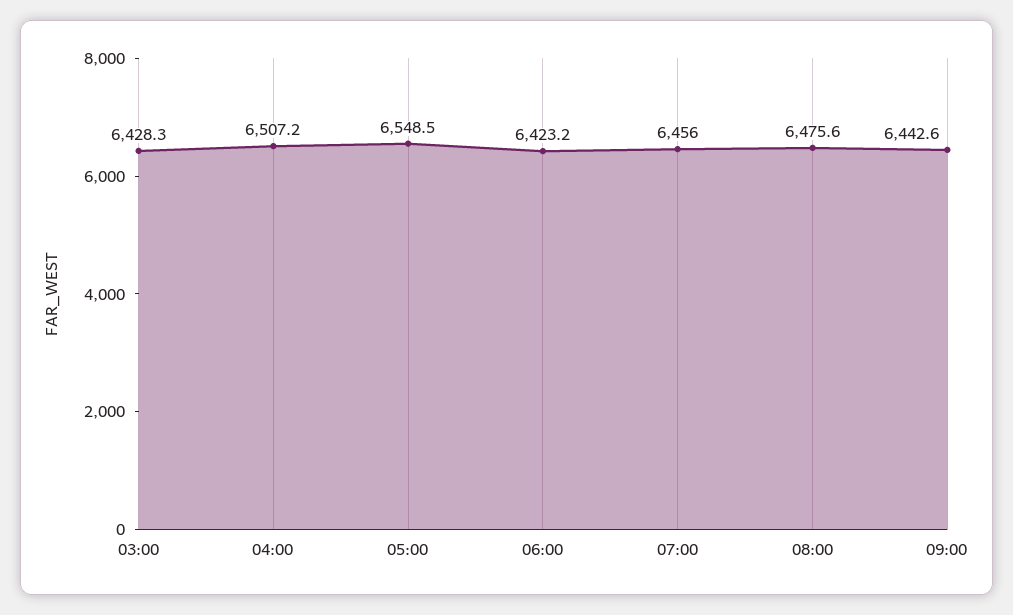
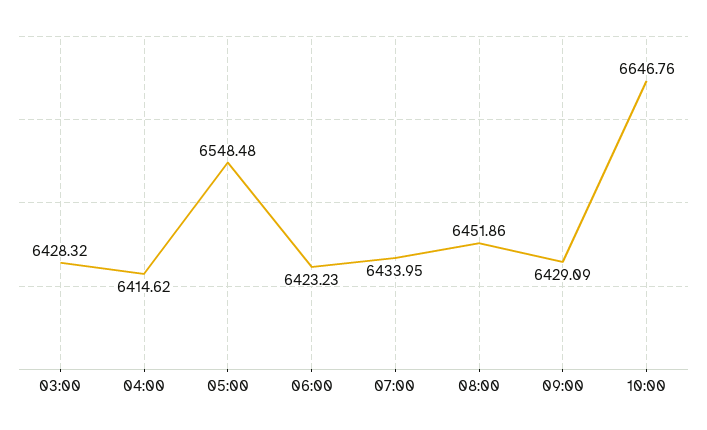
04:00: 6507.2 -> 6414.62
07:00: 6456 -> 6433.95
08:00: 6475.6 -> 6451.86
09:00: 6442.6 -> 6429.09
10:00: none -> 6646.76

